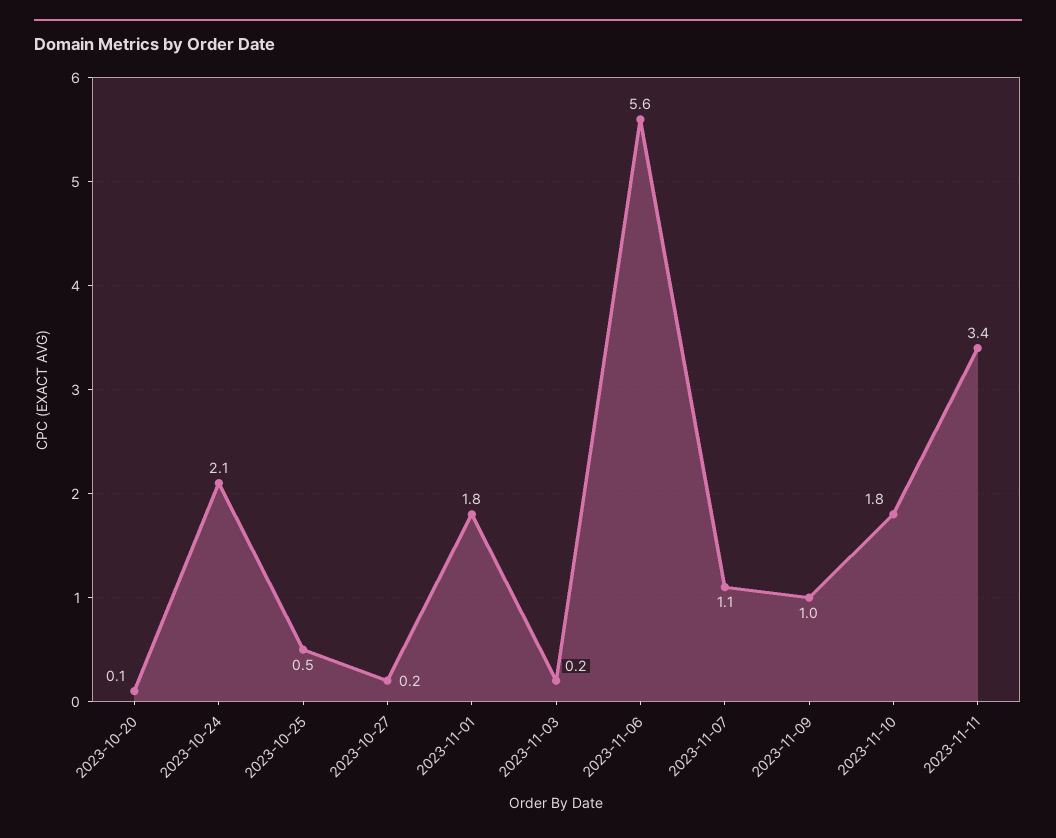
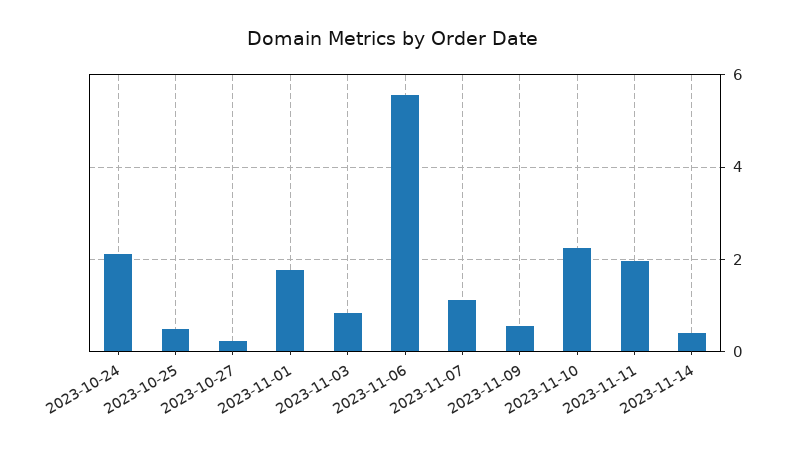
2023-10-20: 0.1 -> none
2023-11-03: 0.2 -> 0.8
2023-11-09: 1 -> 0.6
2023-11-10: 1.8 -> 2.2
2023-11-11: 3.4 -> 2
2023-11-14: none -> 0.4

